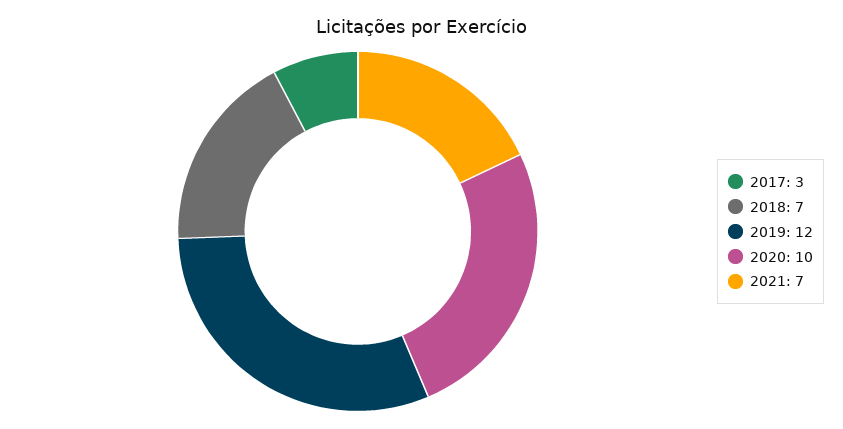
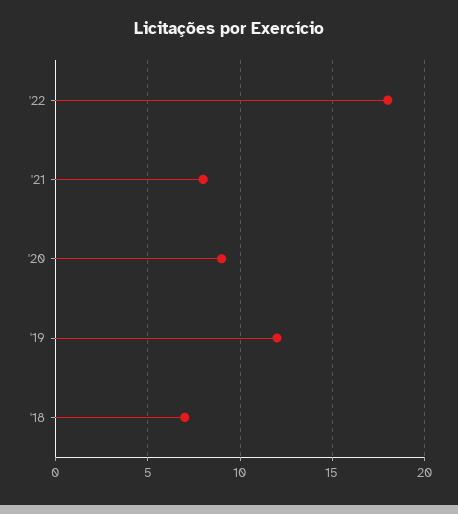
2017: 3 -> none
2020: 10 -> 9
2021: 7 -> 8
'22: none -> 18

